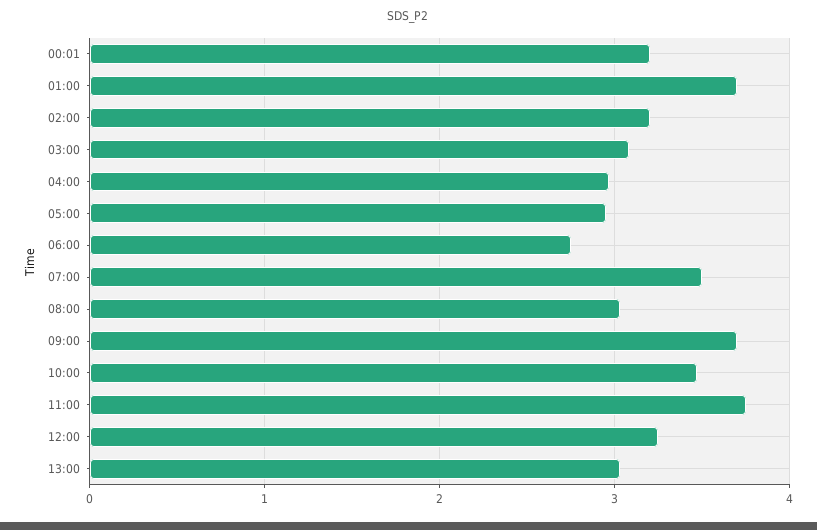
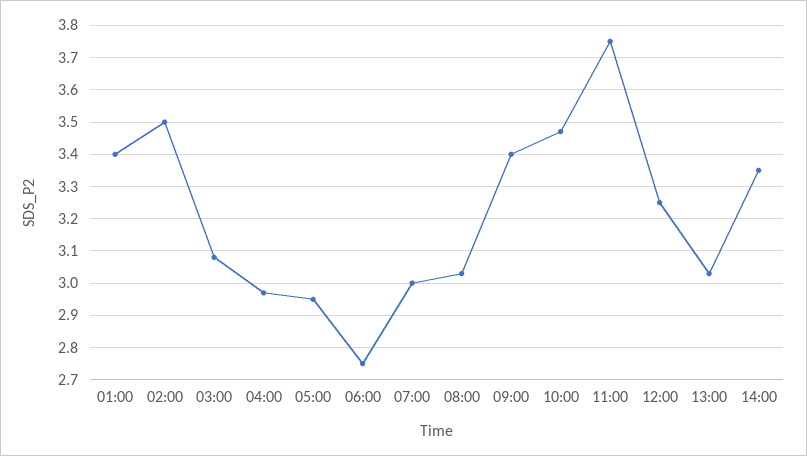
00:01: 3.2 -> none
01:00: 3.7 -> 3.4
02:00: 3.2 -> 3.5
07:00: 3.5 -> 3
09:00: 3.7 -> 3.4
14:00: none -> 3.35

